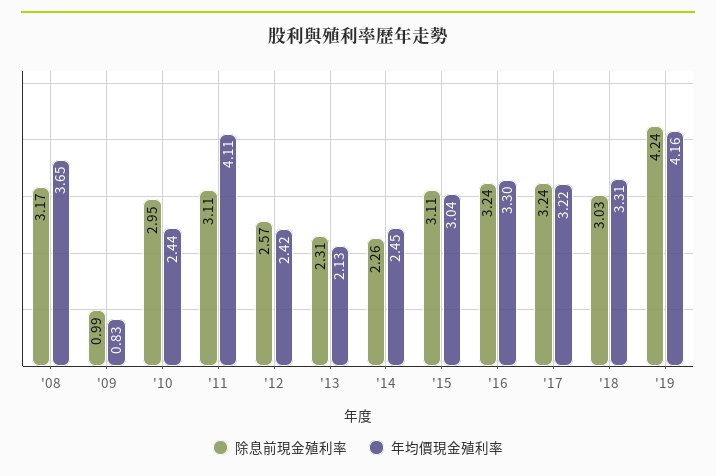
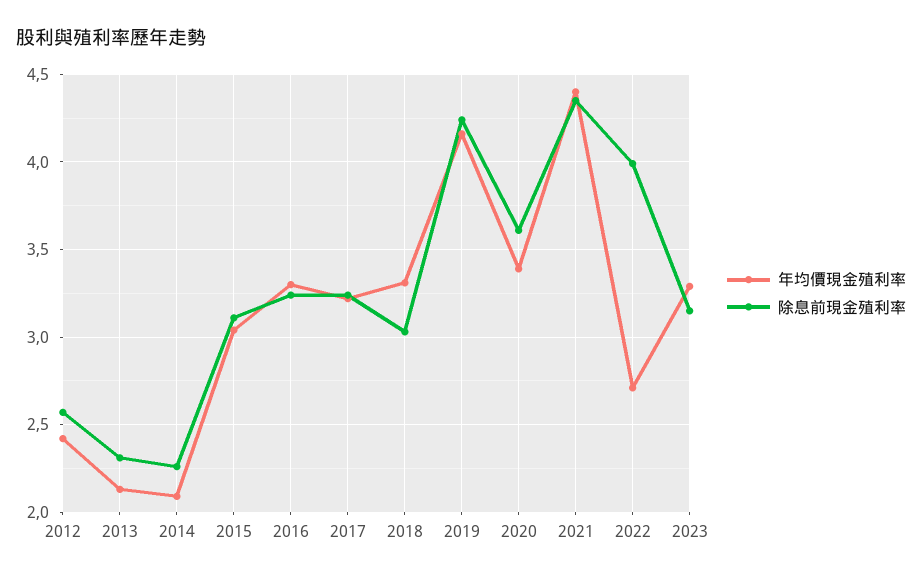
除息前現金殖利率, '08: 3.17 -> none
年均價現金殖利率, '08: 3.65 -> none
除息前現金殖利率, '09: 0.99 -> none
年均價現金殖利率, '09: 0.83 -> none
除息前現金殖利率, '10: 2.95 -> none
年均價現金殖利率, '10: 2.44 -> none
除息前現金殖利率, '11: 3.11 -> none
年均價現金殖利率, '11: 4.11 -> none
年均價現金殖利率, '14: 2.45 -> 2.1
年均價現金殖利率, 2020: none -> 3.4
除息前現金殖利率, 2020: none -> 3.6
年均價現金殖利率, 2021: none -> 4.4
除息前現金殖利率, 2021: none -> 4.35
年均價現金殖利率, 2022: none -> 2.7
除息前現金殖利率, 2022: none -> 4
年均價現金殖利率, 2023: none -> 3.3
除息前現金殖利率, 2023: none -> 3.15

